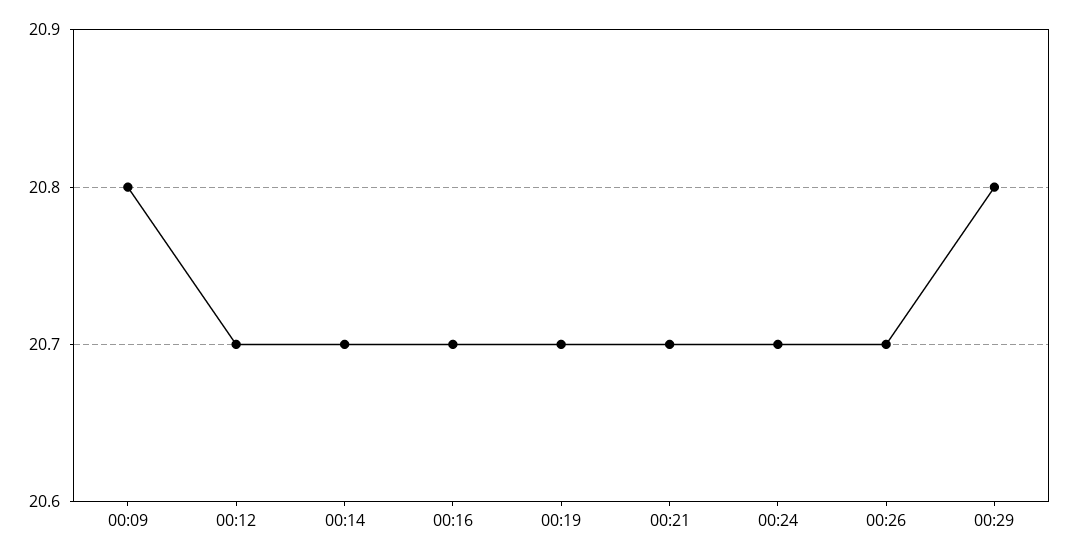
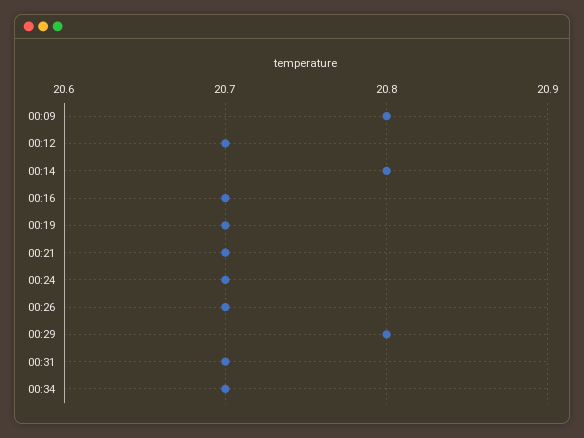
00:14: 20.7 -> 20.8
00:31: none -> 20.7
00:34: none -> 20.7

